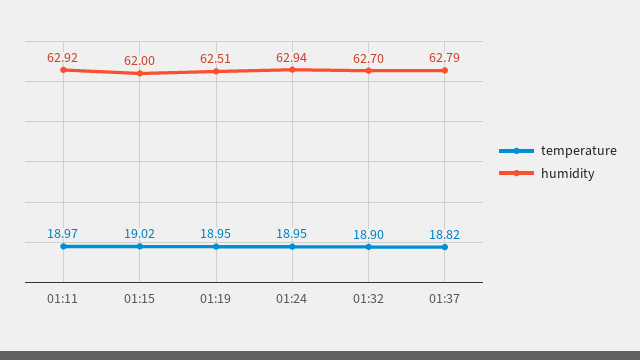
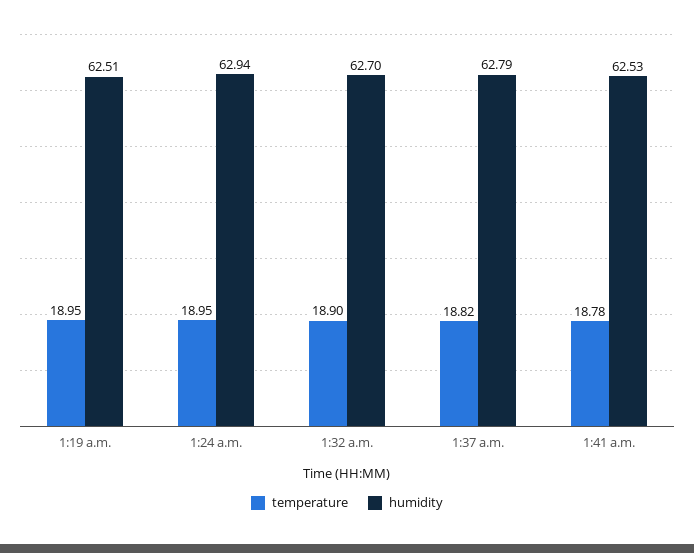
temperature, 01:11: 18.97 -> none
humidity, 01:11: 62.92 -> none
temperature, 01:15: 19.02 -> none
humidity, 01:15: 62 -> none
temperature, 1:41 a.m.: none -> 18.78
humidity, 1:41 a.m.: none -> 62.53

